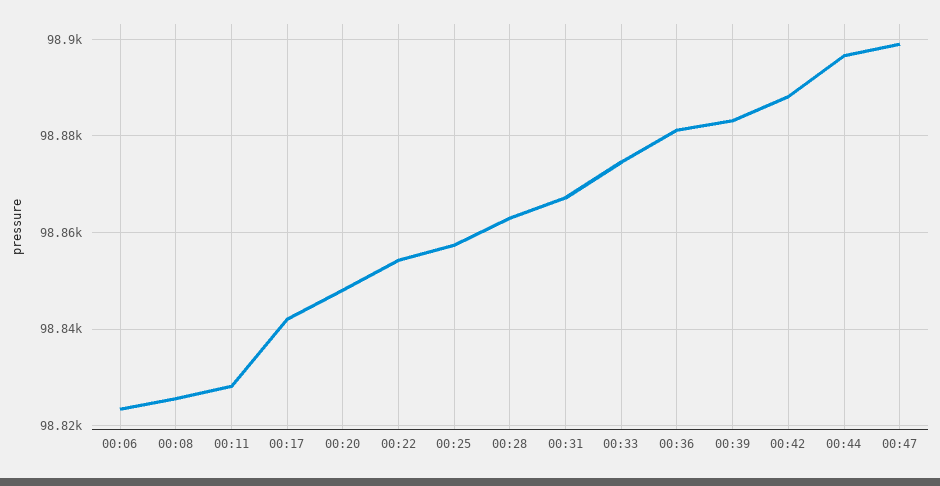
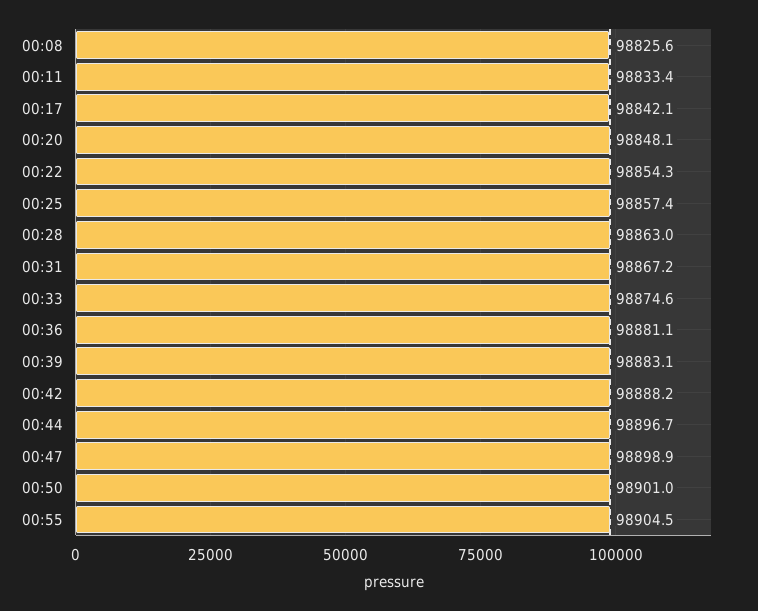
00:06: 98824 -> none
00:11: 98828 -> 98833.4
00:50: none -> 98901
00:55: none -> 98904.5

